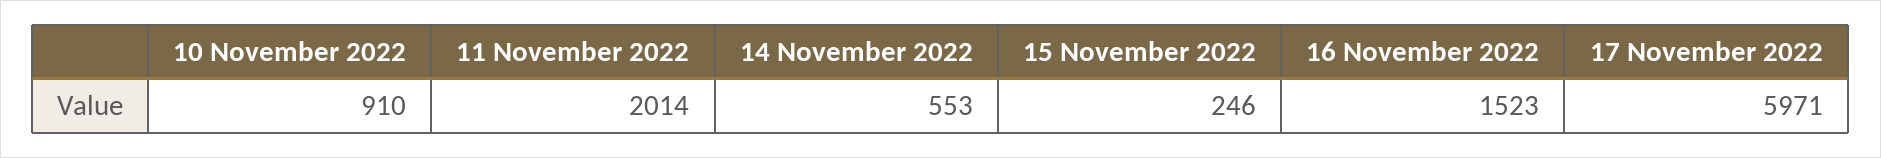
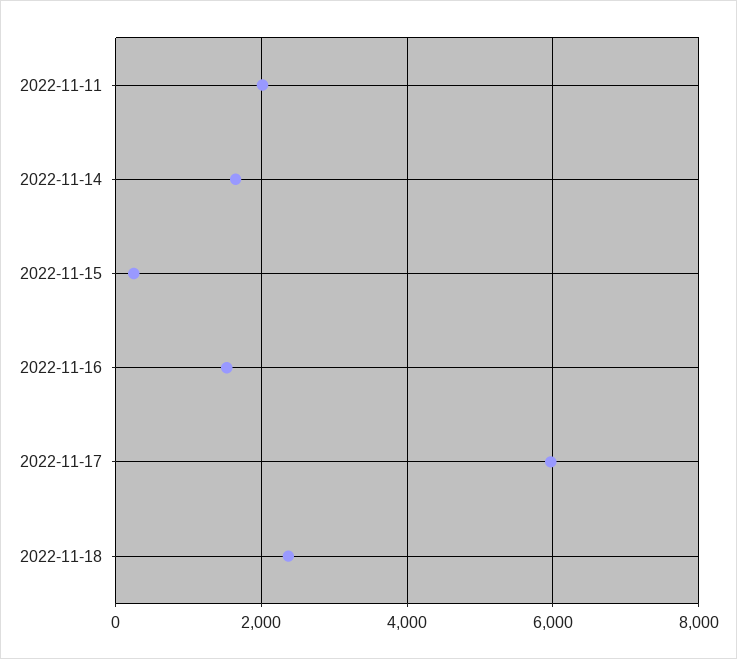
10 November 2022: 910 -> none
14 November 2022: 553 -> 1600
2022-11-18: none -> 2400

